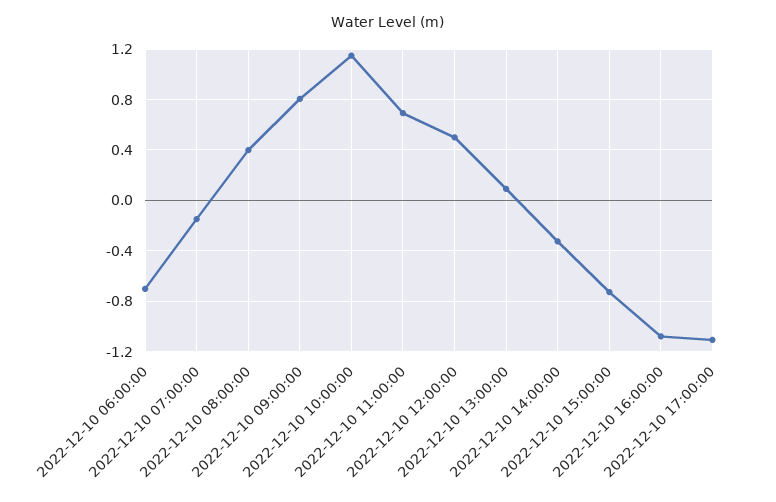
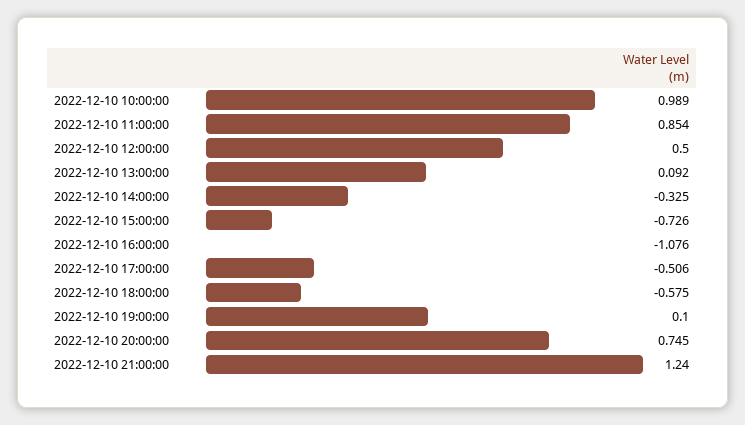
2022-12-10 06:00:00: -0.7 -> none
2022-12-10 07:00:00: -0.15 -> none
2022-12-10 08:00:00: 0.4 -> none
2022-12-10 09:00:00: 0.8 -> none
2022-12-10 10:00:00: 1.15 -> 0.989
2022-12-10 11:00:00: 0.7 -> 0.854
2022-12-10 17:00:00: -1.1 -> -0.506
2022-12-10 18:00:00: none -> -0.575
2022-12-10 19:00:00: none -> 0.1
2022-12-10 20:00:00: none -> 0.745
2022-12-10 21:00:00: none -> 1.24

